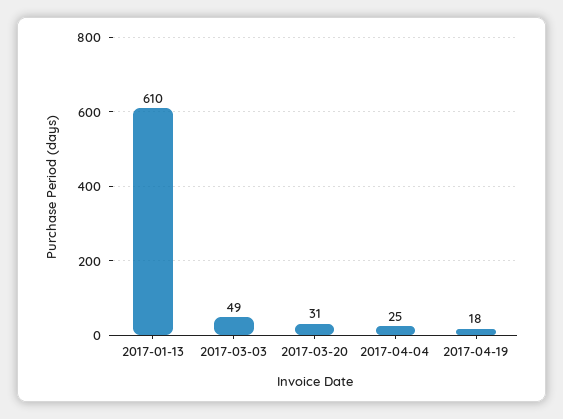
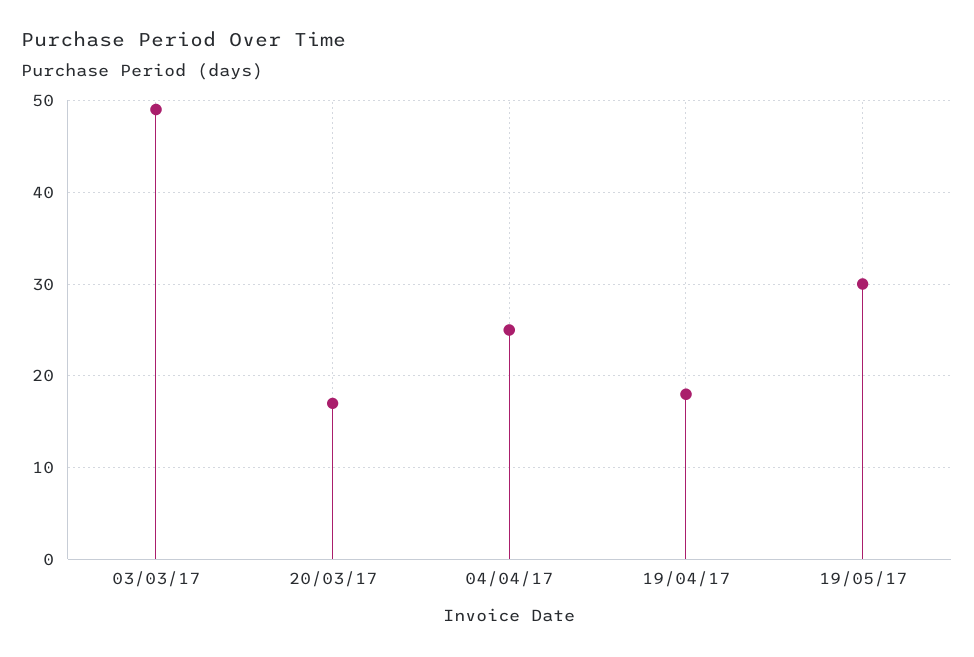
2017-01-13: 610 -> none
2017-03-20: 31 -> 17
19/05/17: none -> 30

